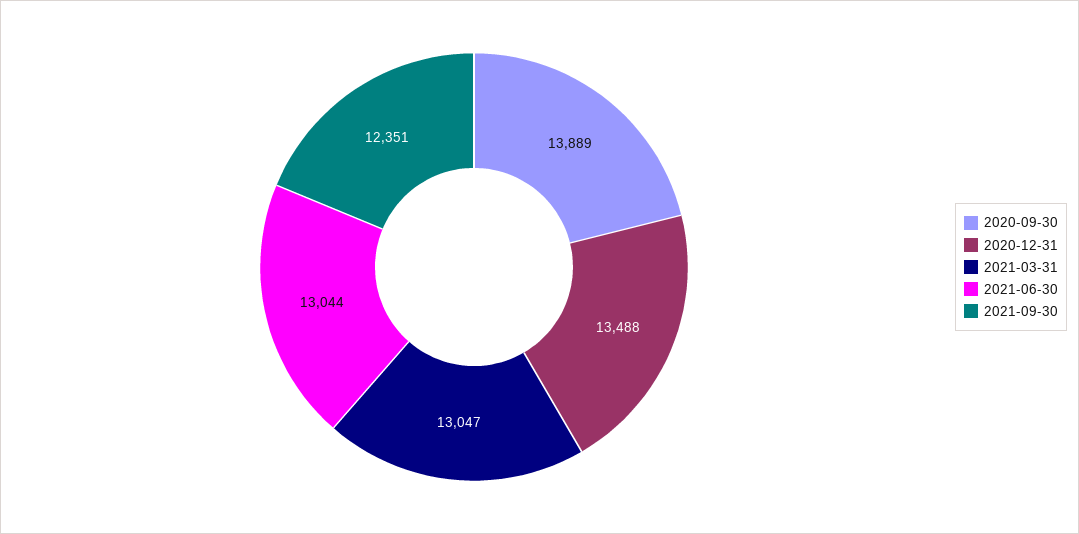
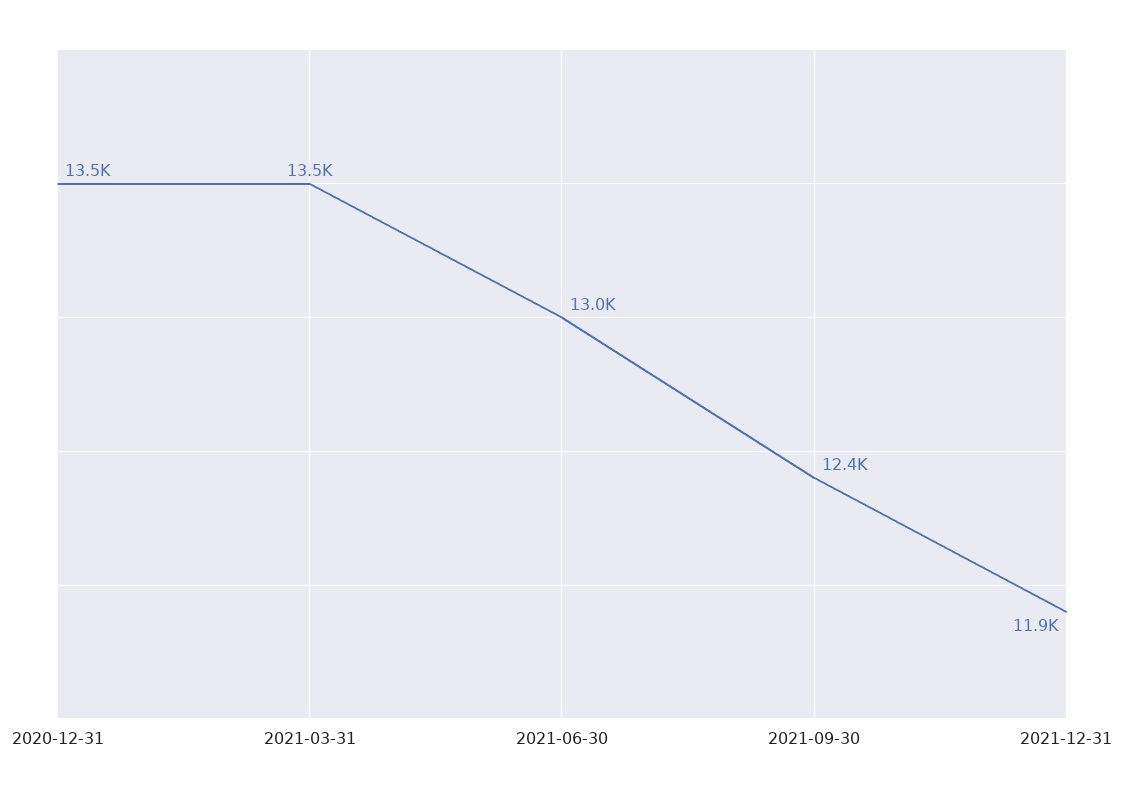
2020-09-30: 13889 -> none
2021-03-31: 13047 -> 13500
2021-12-31: none -> 11900

